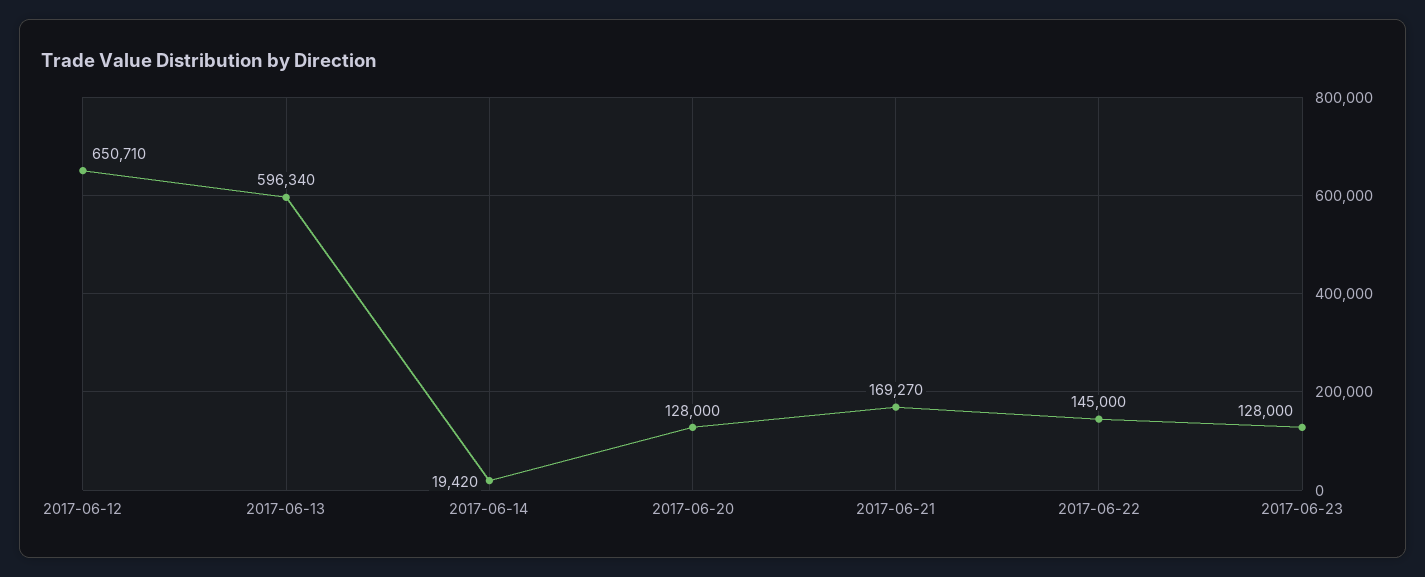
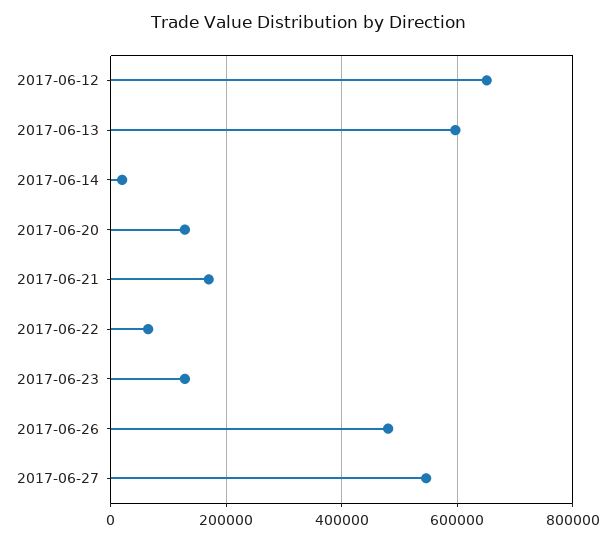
2017-06-22: 145000 -> 60000
2017-06-26: none -> 480000
2017-06-27: none -> 540000

